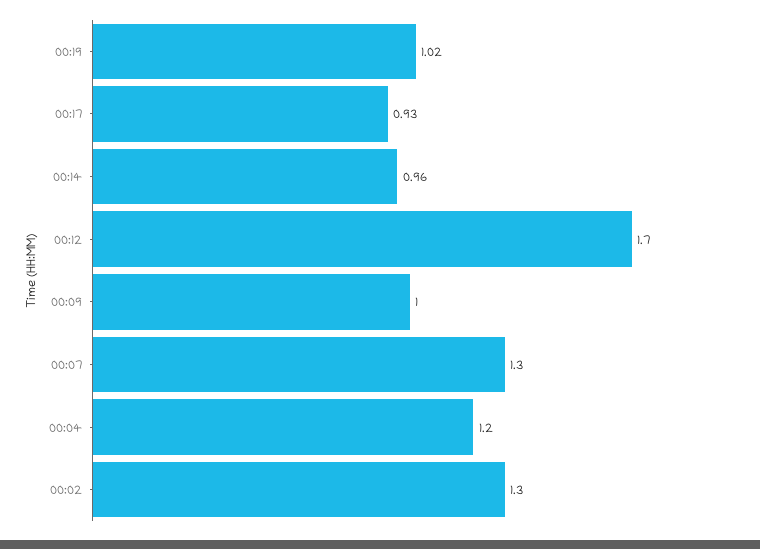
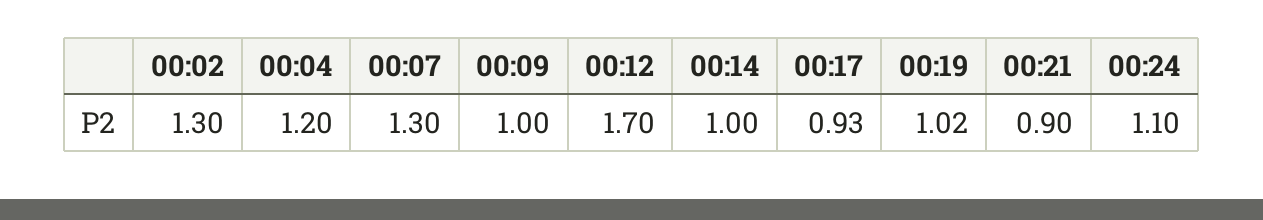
00:14: 0.96 -> 1
00:21: none -> 0.9
00:24: none -> 1.1

